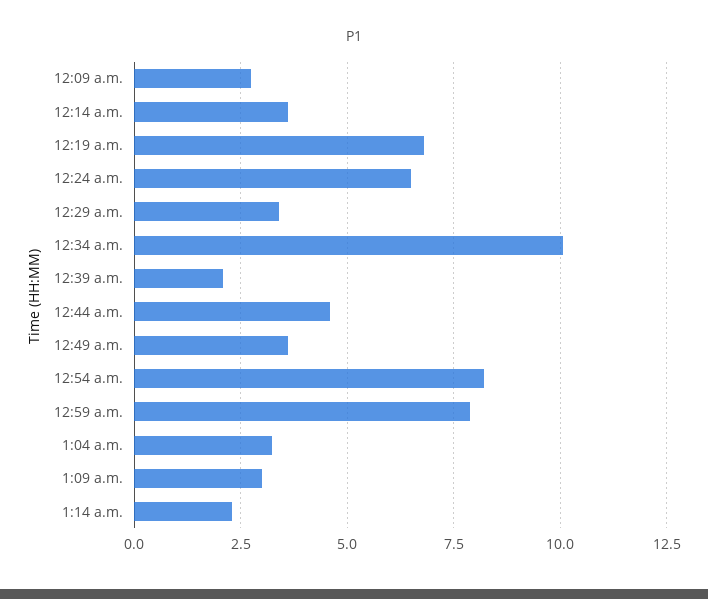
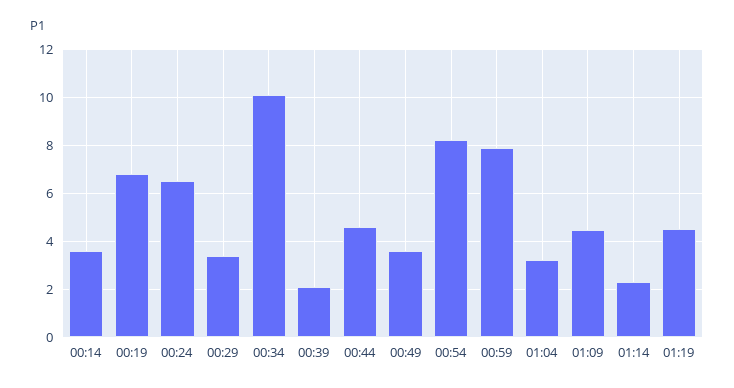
12:09 a.m.: 2.75 -> none
1:09 a.m.: 3 -> 4.5
01:19: none -> 4.5

